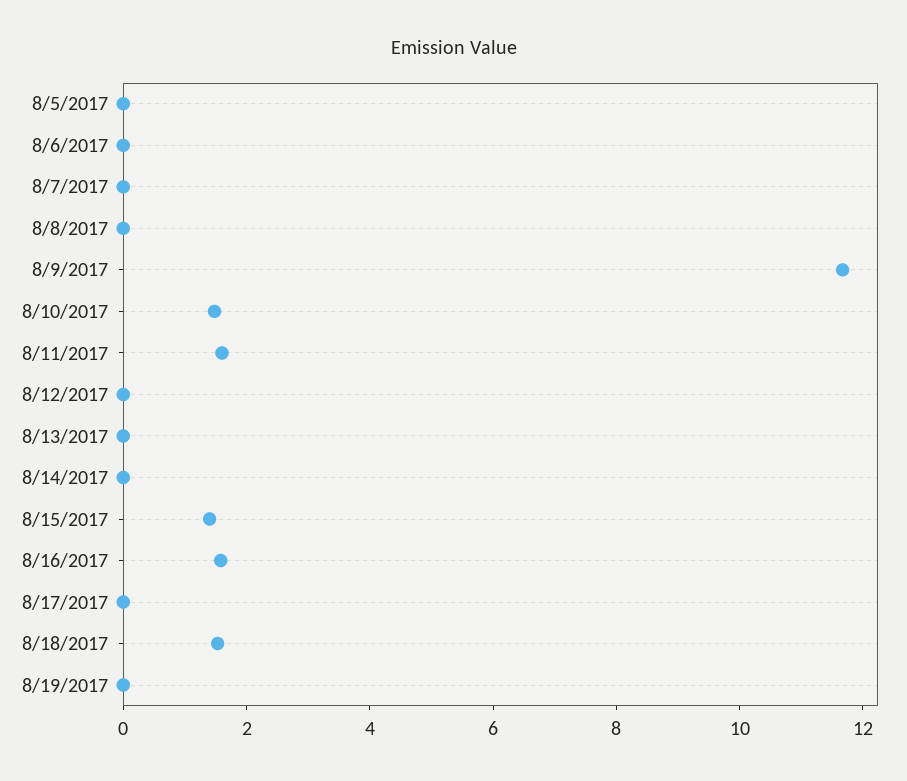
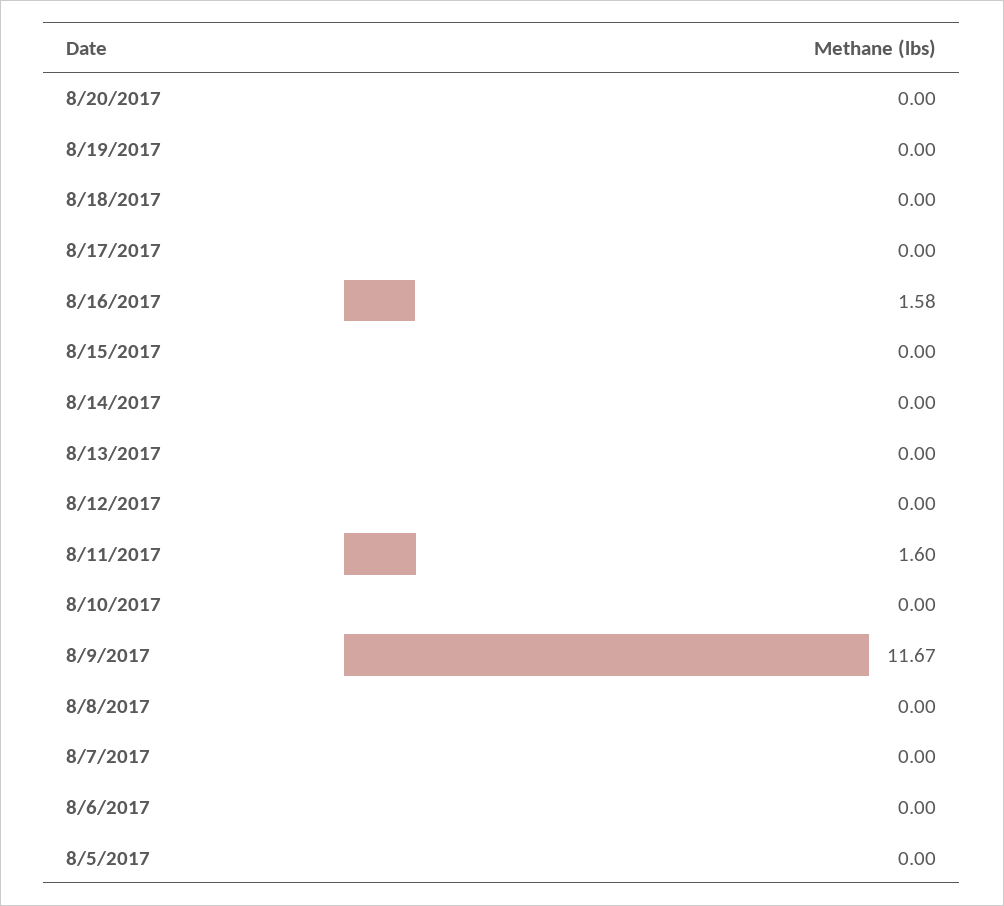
8/10/2017: 1.5 -> 0
8/15/2017: 1.5 -> 0
8/18/2017: 1.5 -> 0
8/20/2017: none -> 0

